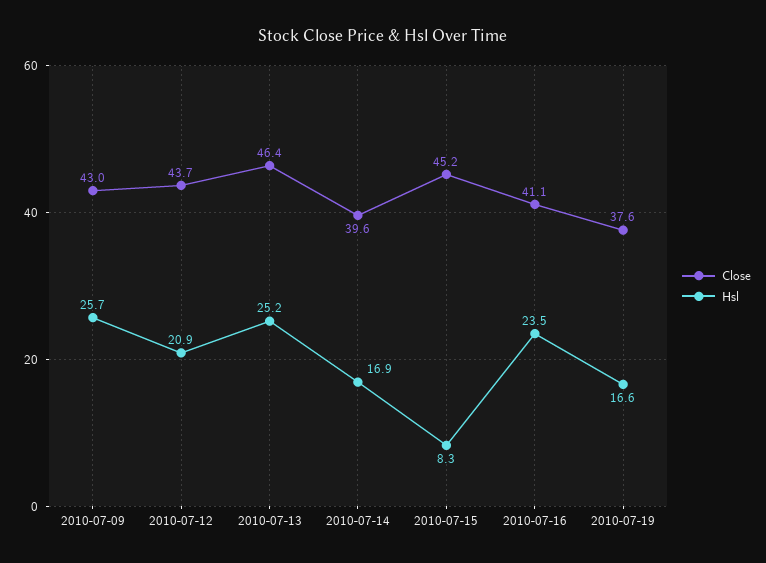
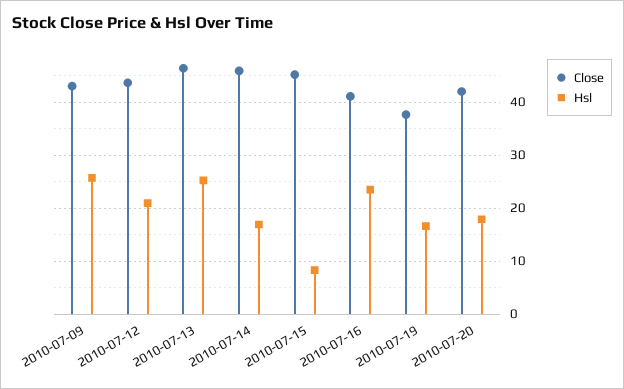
Close, 2010-07-14: 39.6 -> 46
Close, 2010-07-20: none -> 42
Hsl, 2010-07-20: none -> 18

